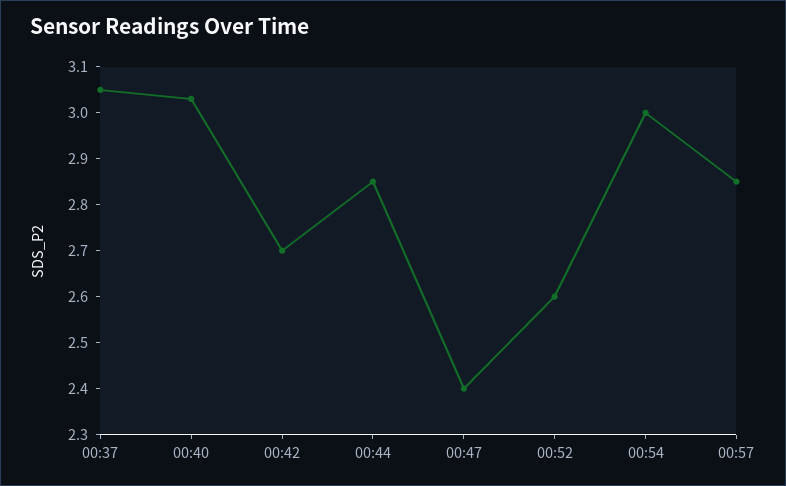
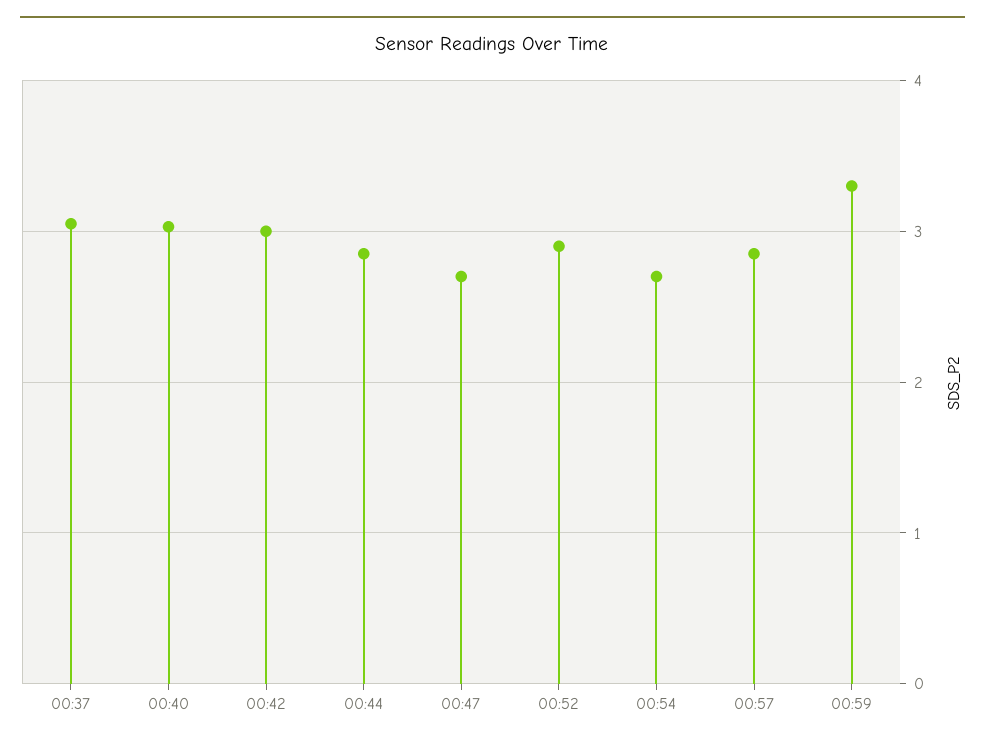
00:42: 2.7 -> 3
00:47: 2.4 -> 2.7
00:52: 2.6 -> 2.9
00:54: 3 -> 2.7
00:59: none -> 3.3

